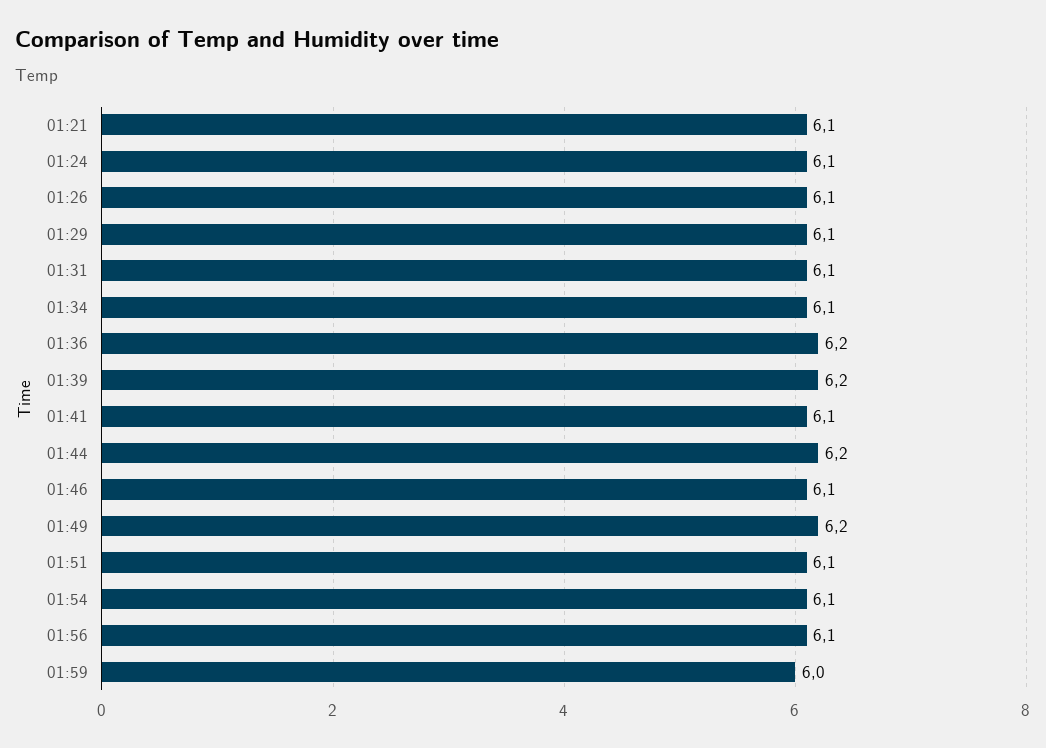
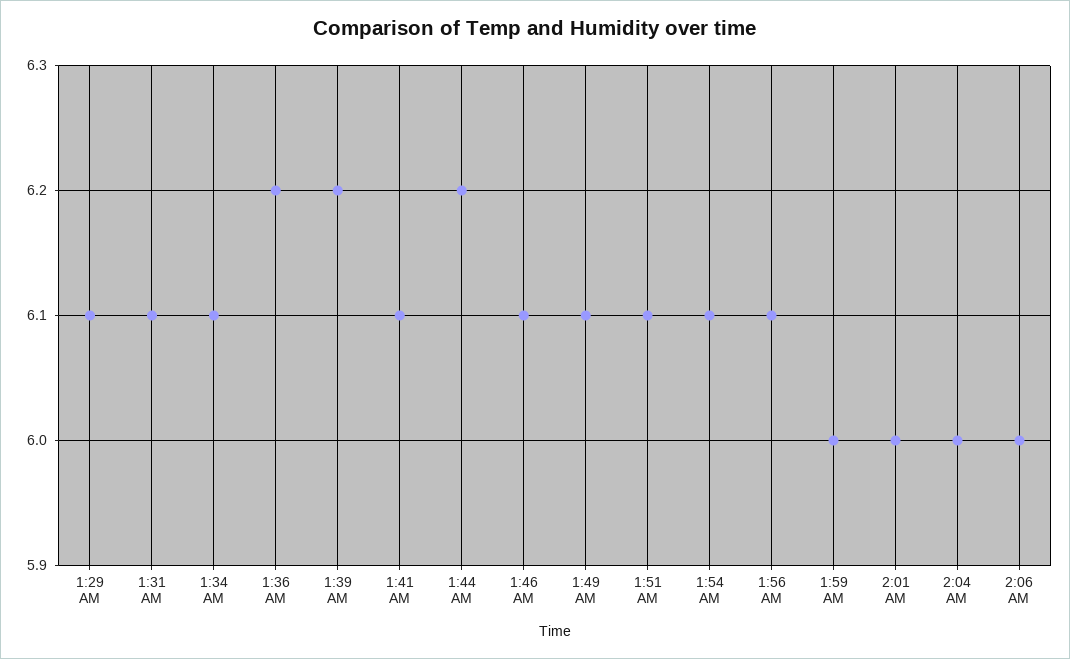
01:21: 6.1 -> none
01:24: 6.1 -> none
01:26: 6.1 -> none
01:49: 6.2 -> 6.1
2:01 AM: none -> 6
2:04 AM: none -> 6
2:06 AM: none -> 6

